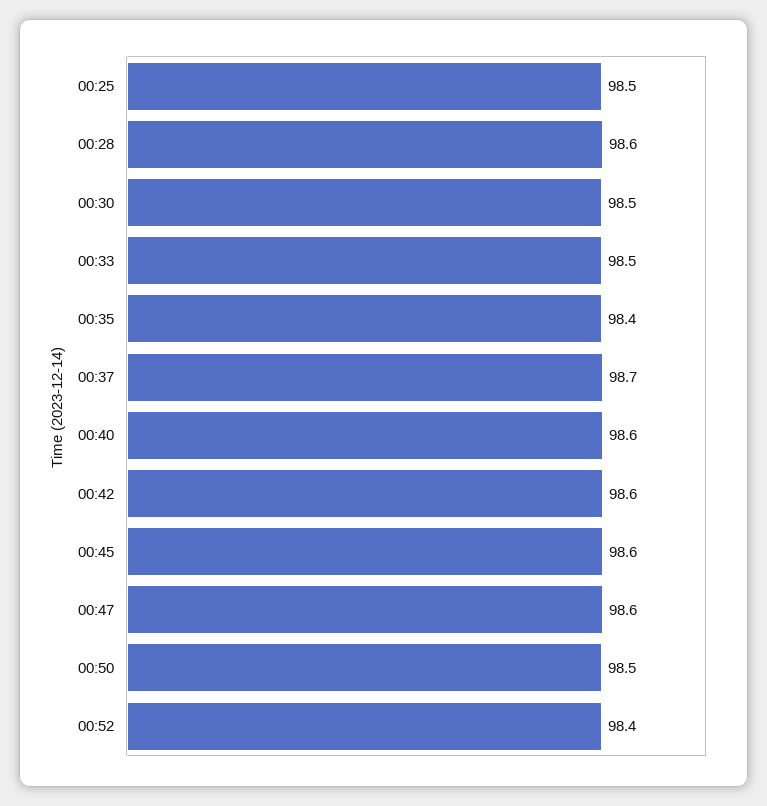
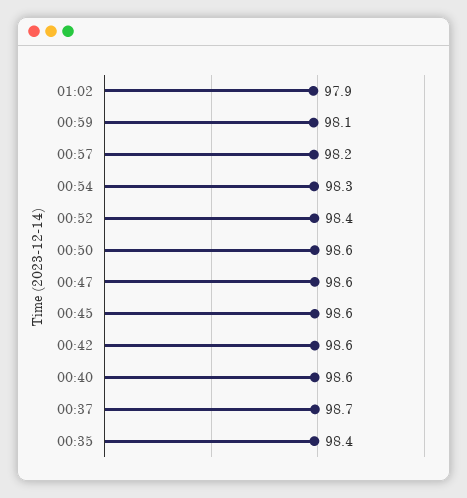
00:25: 98.5 -> none
00:28: 98.6 -> none
00:30: 98.5 -> none
00:33: 98.5 -> none
00:50: 98.5 -> 98.6
01:02: none -> 97.9
00:59: none -> 98.1
00:57: none -> 98.2
00:54: none -> 98.3

